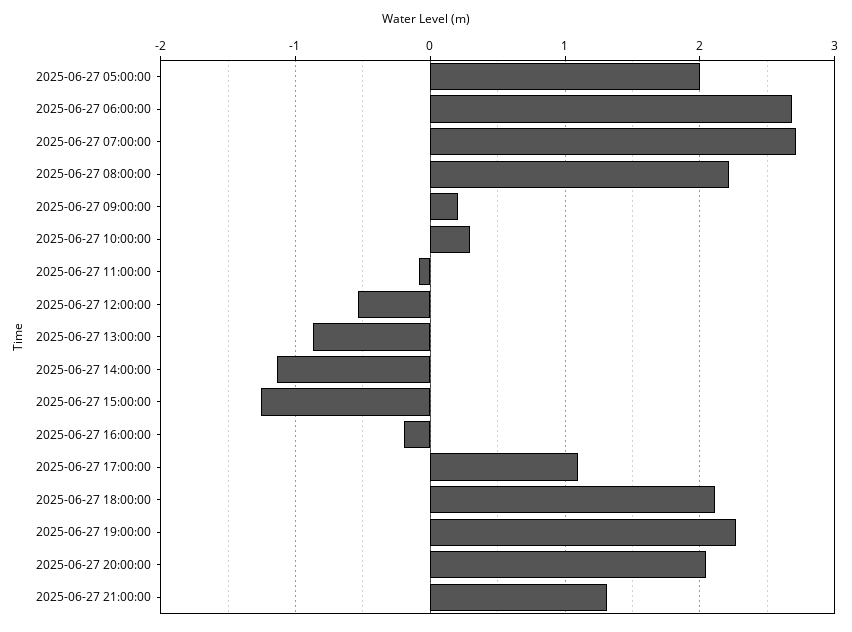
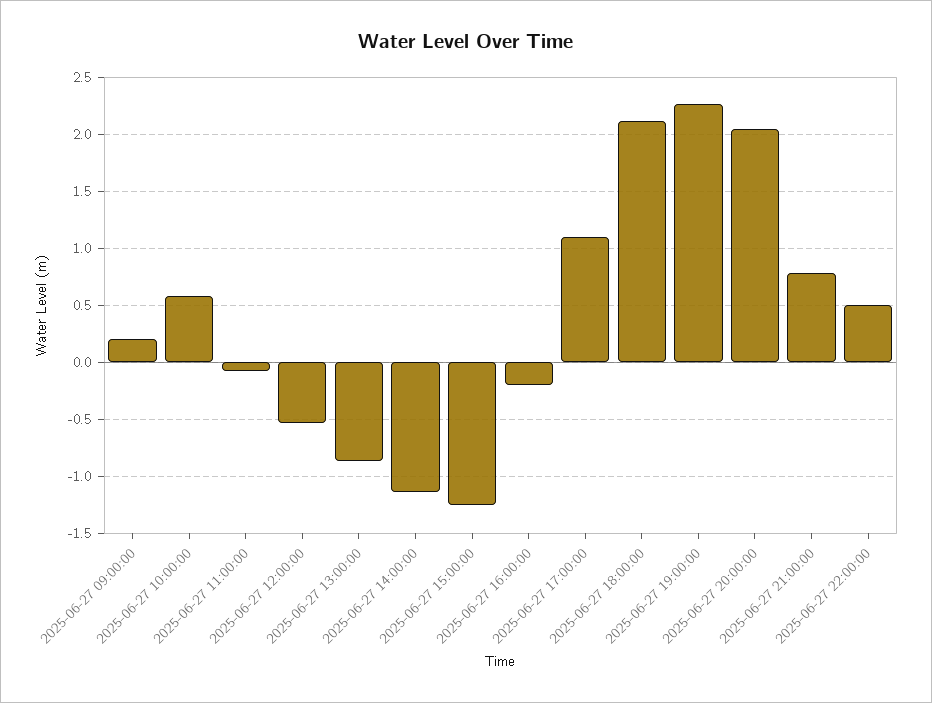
2025-06-27 05:00:00: 2 -> none
2025-06-27 06:00:00: 2.7 -> none
2025-06-27 07:00:00: 2.7 -> none
2025-06-27 08:00:00: 2.2 -> none
2025-06-27 10:00:00: 0.3 -> 0.6
2025-06-27 21:00:00: 1.3 -> 0.8
2025-06-27 22:00:00: none -> 0.5

